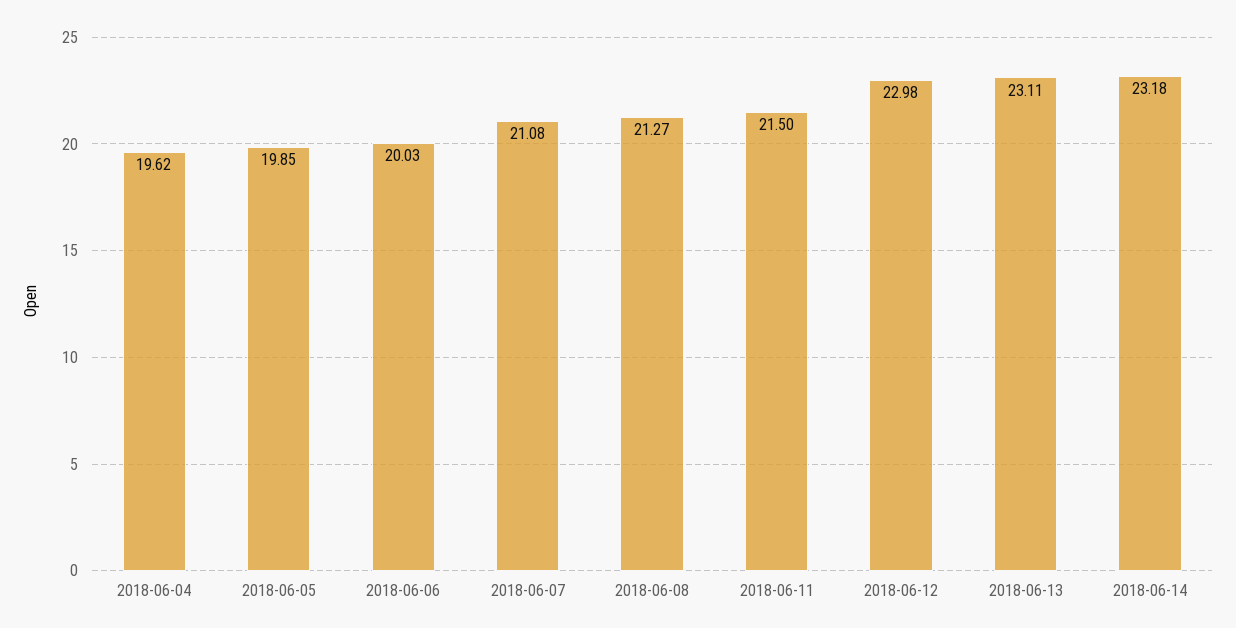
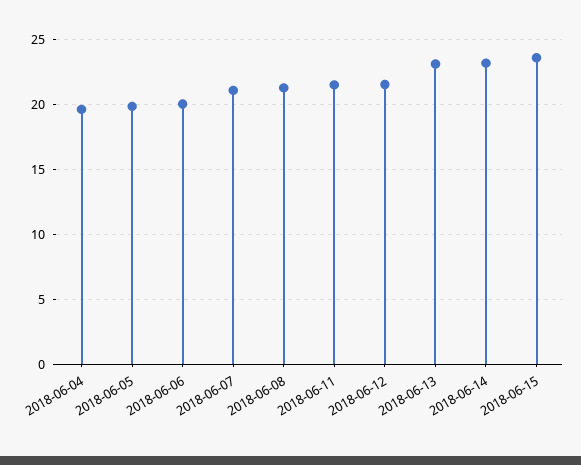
2018-06-12: 22.98 -> 21.5
2018-06-15: none -> 23.5

